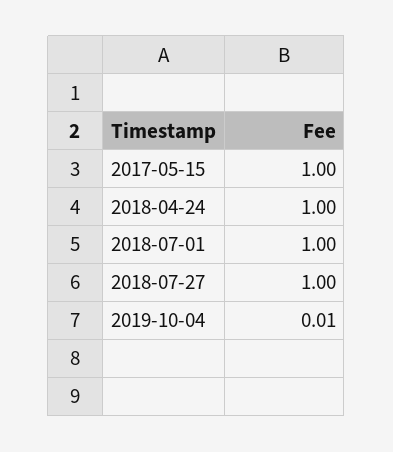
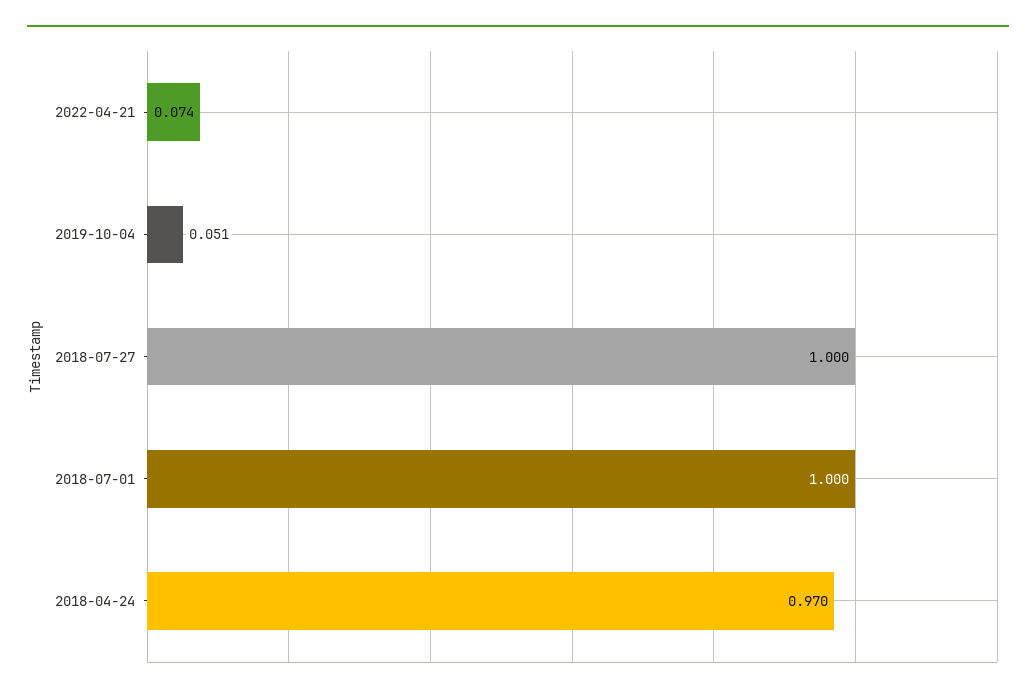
2017-05-15: 1 -> none
2018-04-24: 1 -> 0.97
2019-10-04: 0.01 -> 0.051
2022-04-21: none -> 0.074

